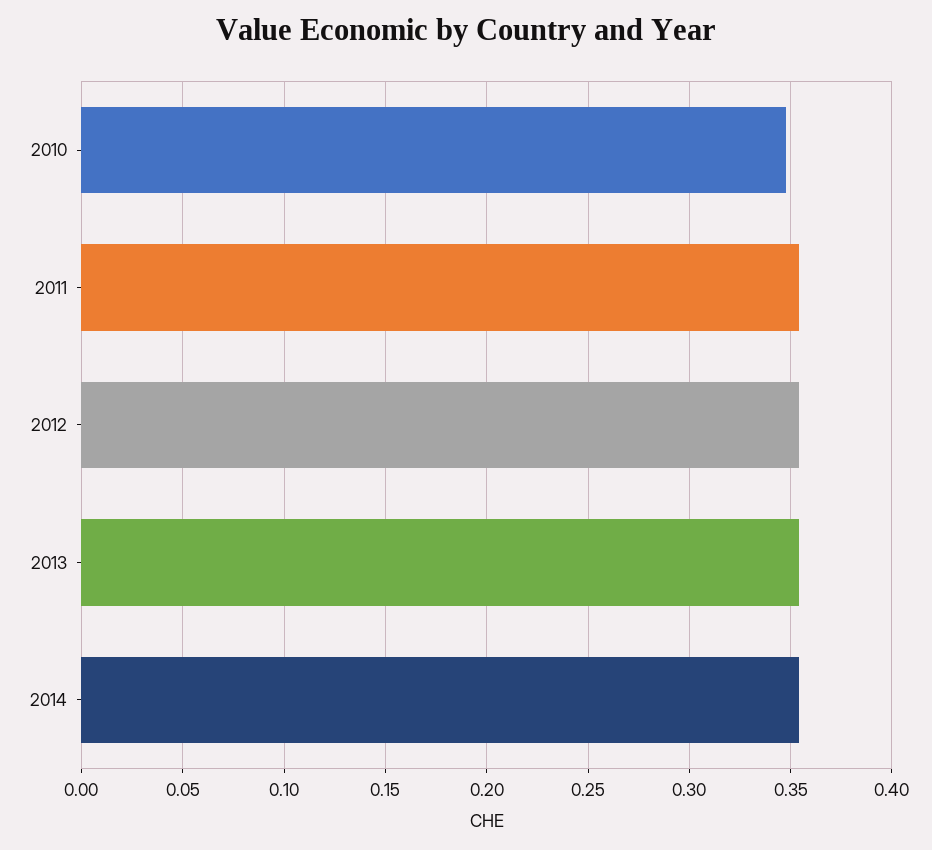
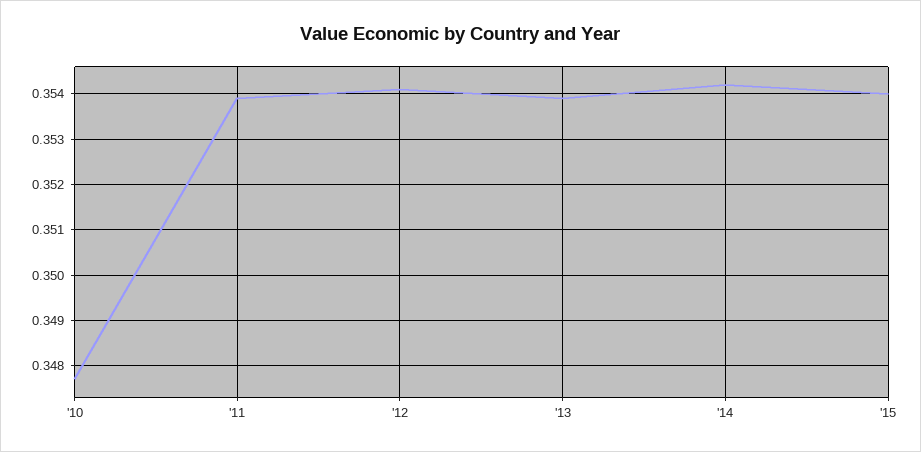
'15: none -> 0.354

